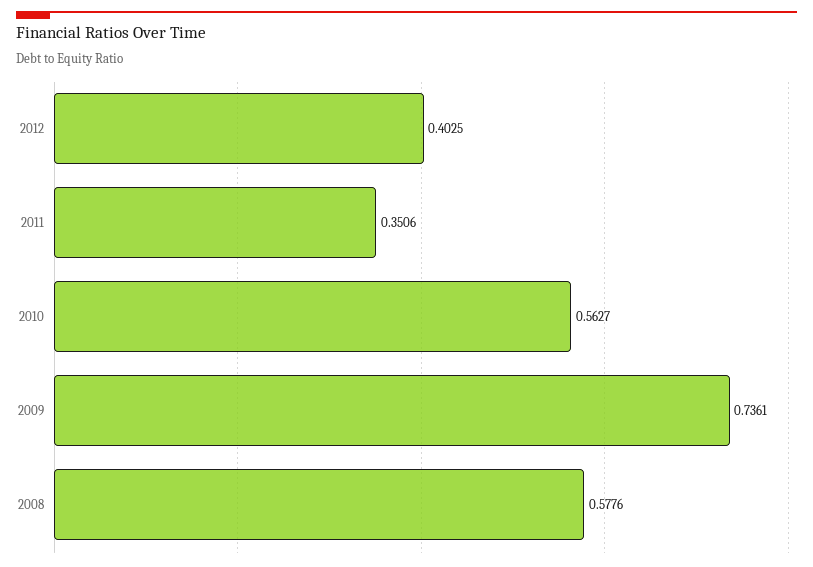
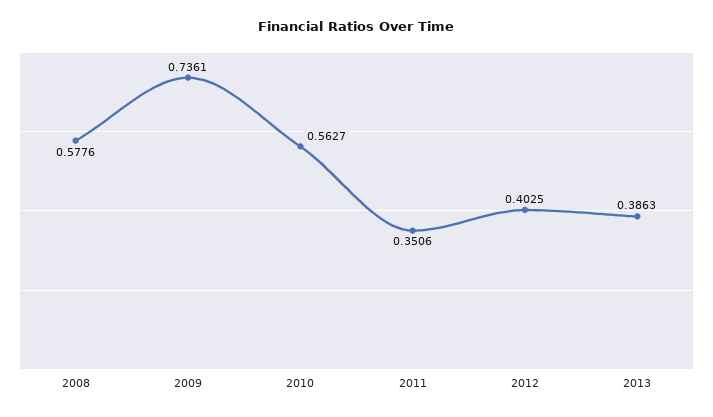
2013: none -> 0.3863

